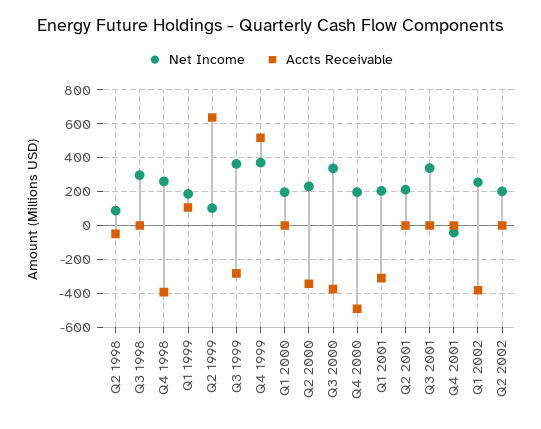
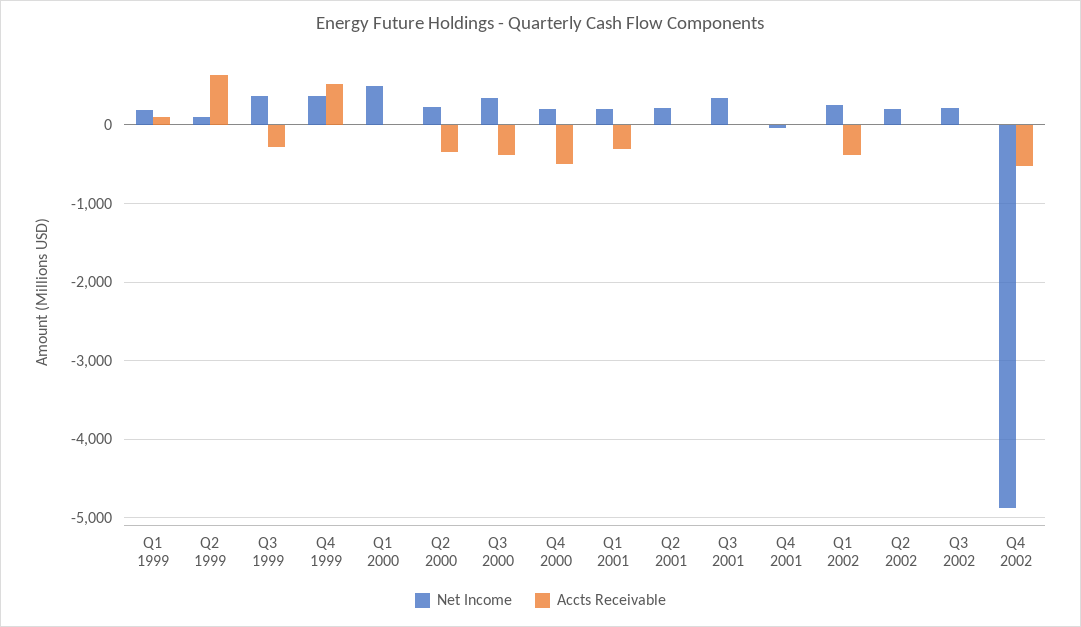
Net Income, Q2 1998: 100 -> none
Accts Receivable, Q2 1998: -50 -> none
Net Income, Q3 1998: 300 -> none
Accts Receivable, Q3 1998: 0 -> none
Net Income, Q4 1998: 250 -> none
Accts Receivable, Q4 1998: -400 -> none
Net Income, Q1 2000: 200 -> 500
Net Income, Q3 2002: none -> 200
Accts Receivable, Q3 2002: none -> 0
Net Income, Q4 2002: none -> -4900
Accts Receivable, Q4 2002: none -> -500

